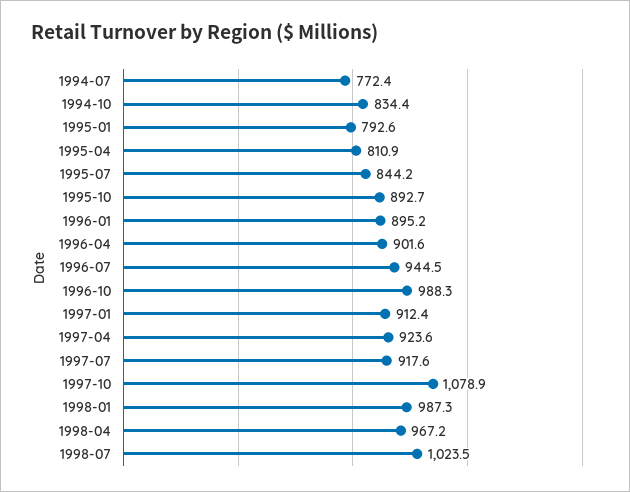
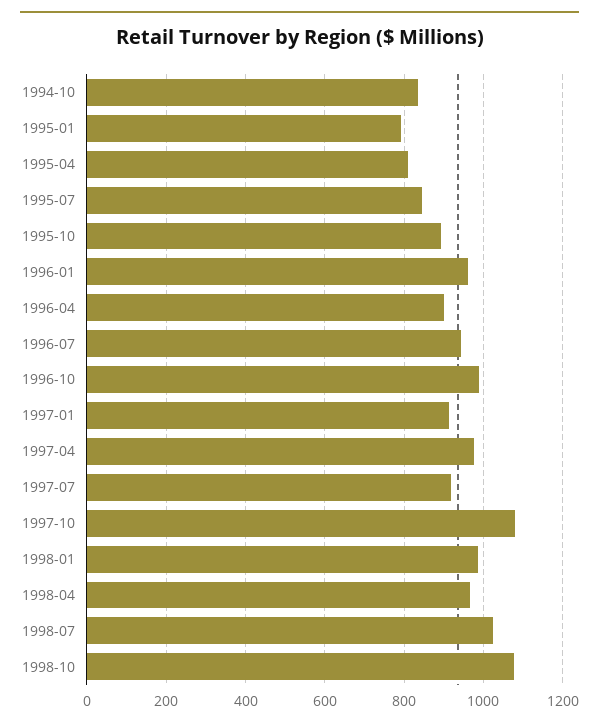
1994-07: 772.4 -> none
1996-01: 895.2 -> 960
1997-04: 923.6 -> 980
1998-10: none -> 1080

